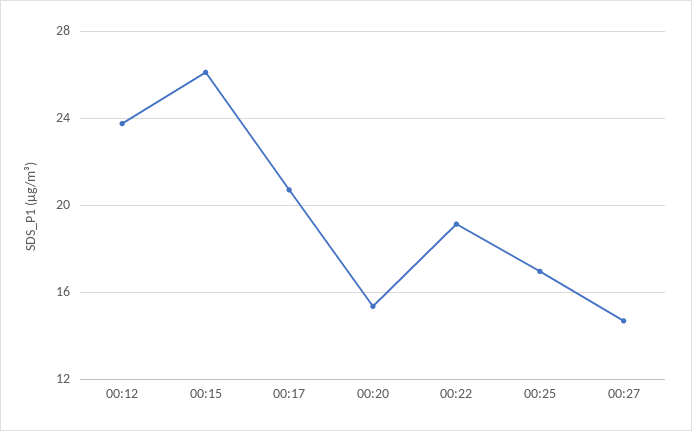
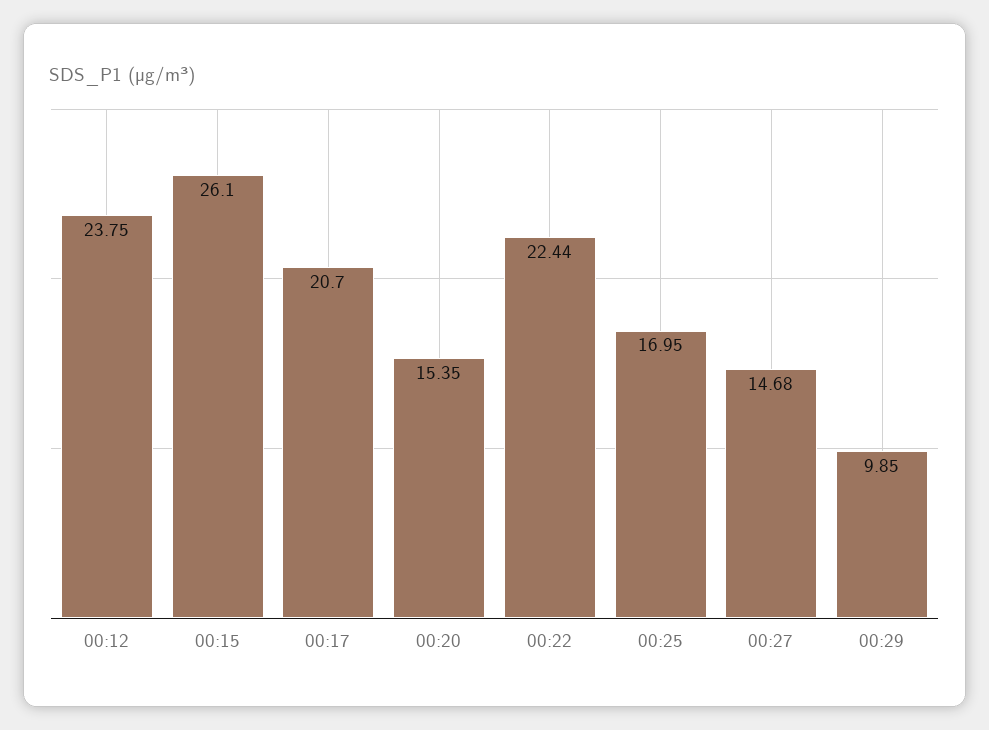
00:22: 19 -> 22.44
00:29: none -> 9.85

